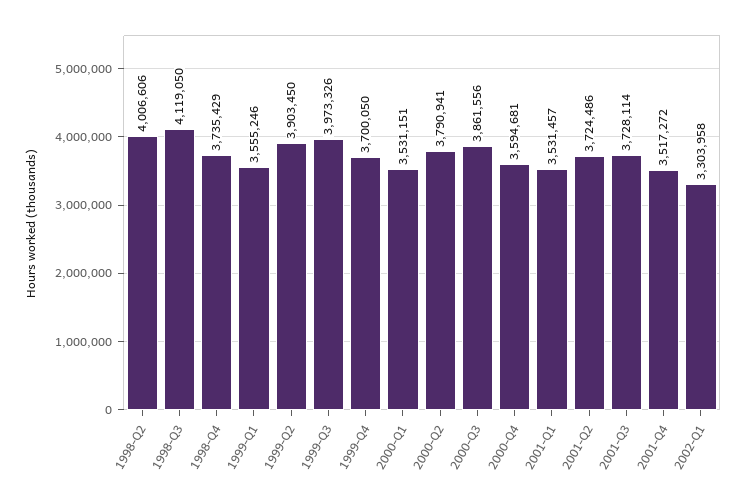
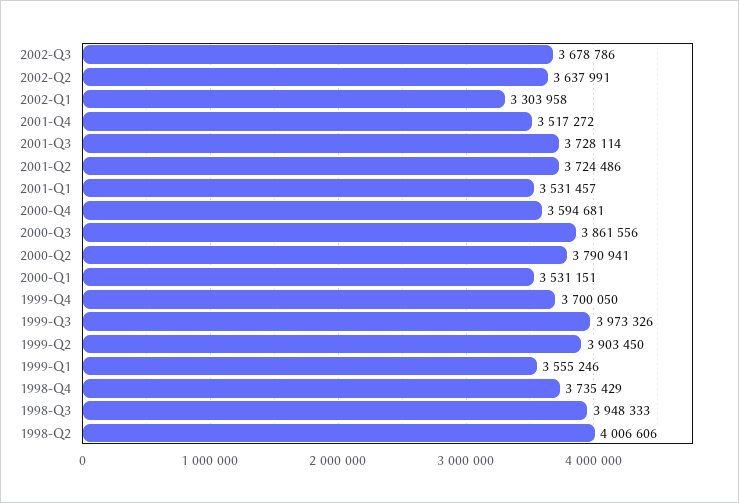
1998-Q3: 4119050 -> 3948333
2002-Q3: none -> 3678786
2002-Q2: none -> 3637991

